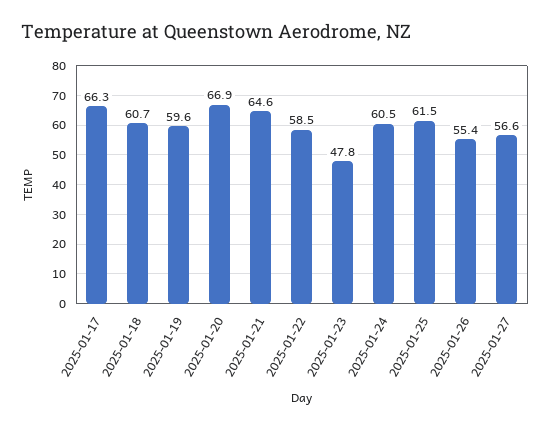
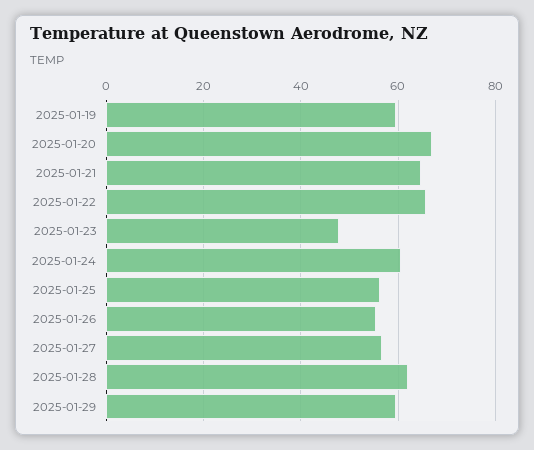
2025-01-17: 66.3 -> none
2025-01-18: 60.7 -> none
2025-01-22: 58.5 -> 66
2025-01-25: 61.5 -> 56
2025-01-28: none -> 62
2025-01-29: none -> 60

